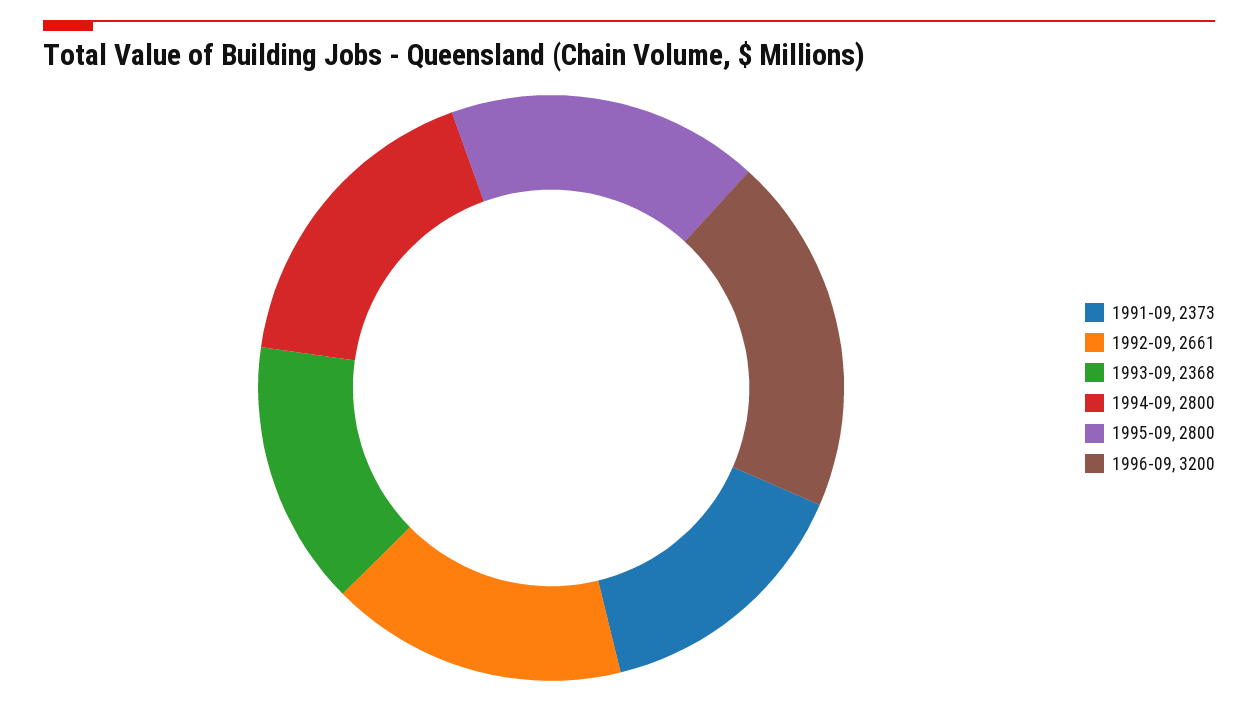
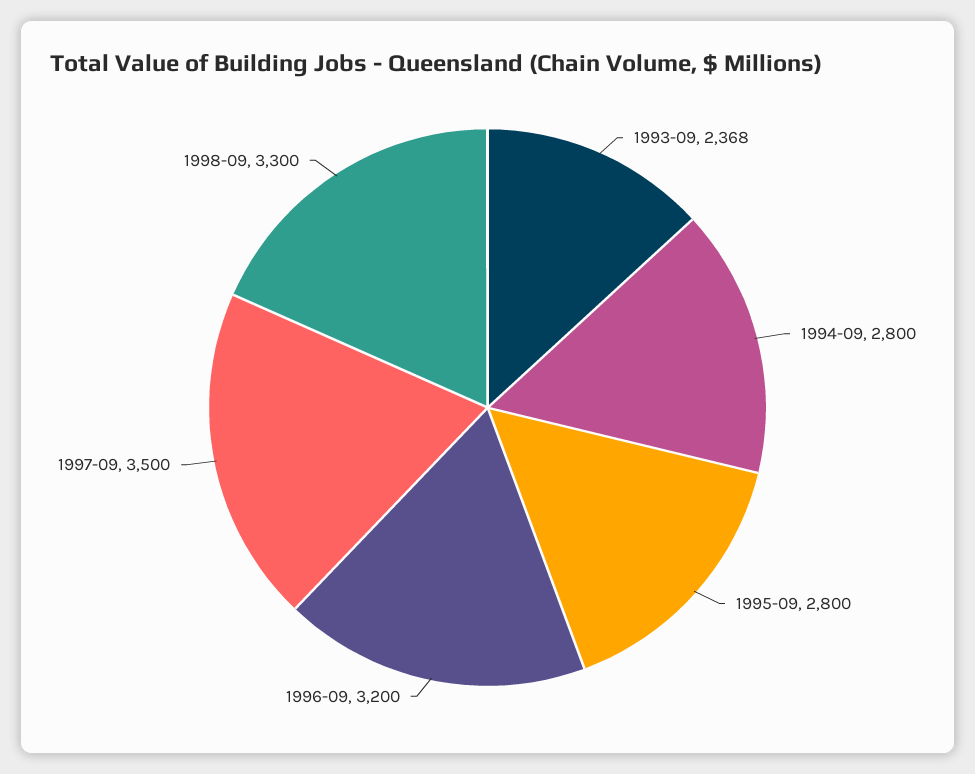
1991-09: 2373 -> none
1992-09: 2661 -> none
1997-09: none -> 3500
1998-09: none -> 3300

